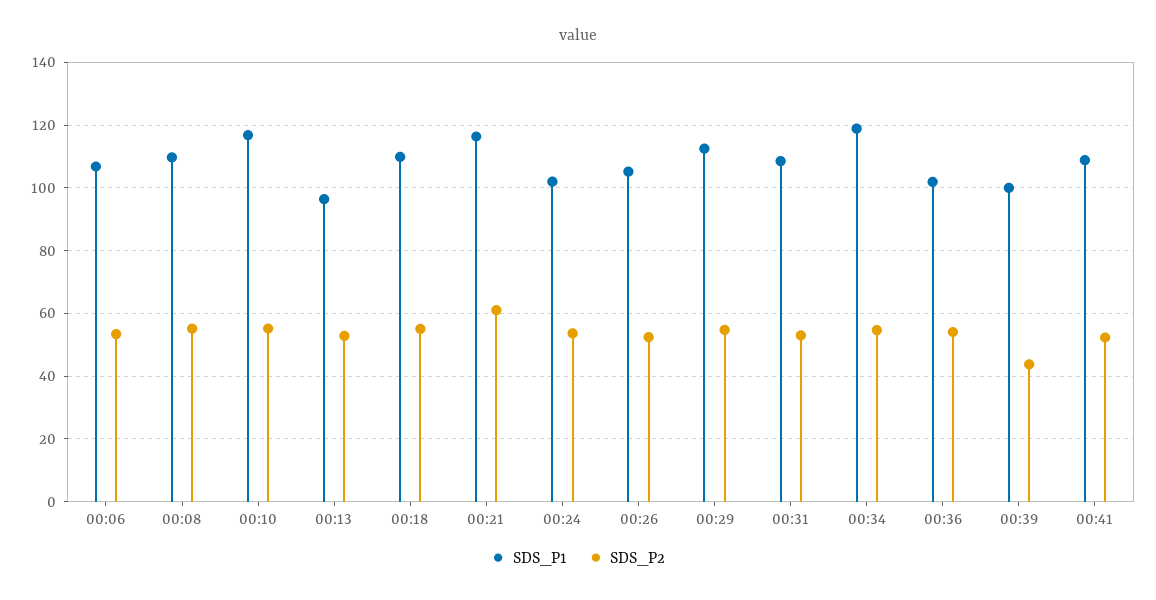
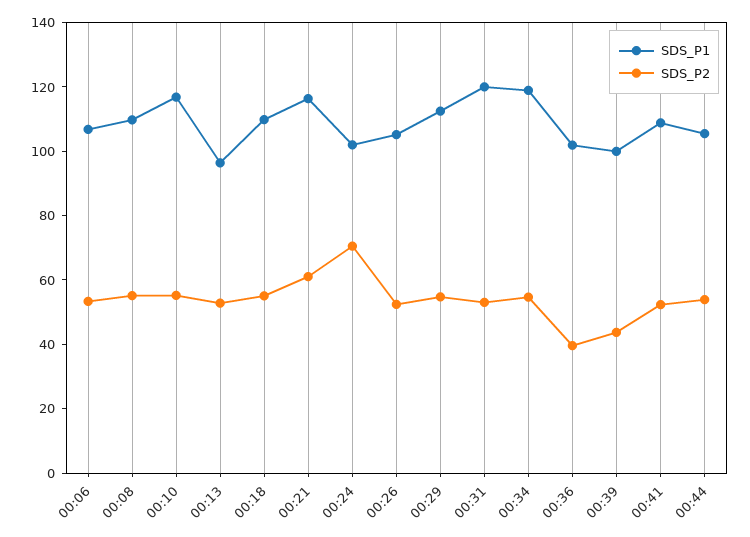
SDS_P2, 00:24: 54 -> 70
SDS_P1, 00:31: 108 -> 120
SDS_P2, 00:36: 54 -> 40
SDS_P1, 00:44: none -> 105
SDS_P2, 00:44: none -> 55

